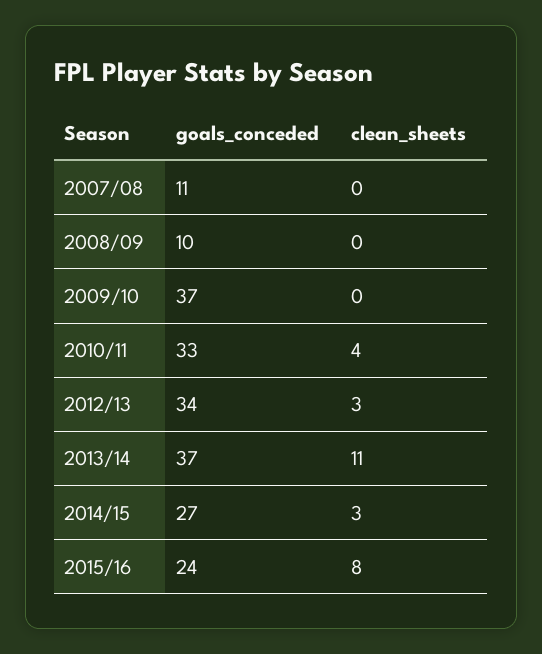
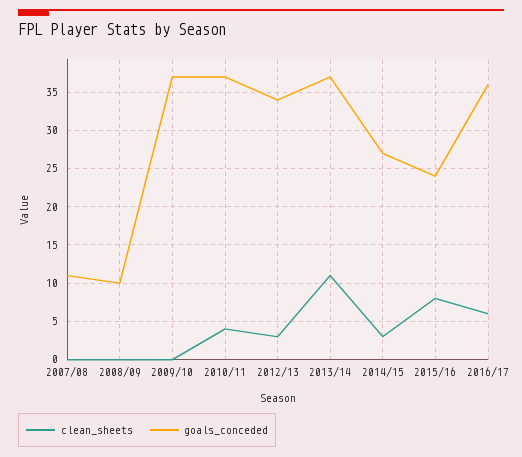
goals_conceded, 2010/11: 33 -> 37
clean_sheets, 2016/17: none -> 6
goals_conceded, 2016/17: none -> 36

